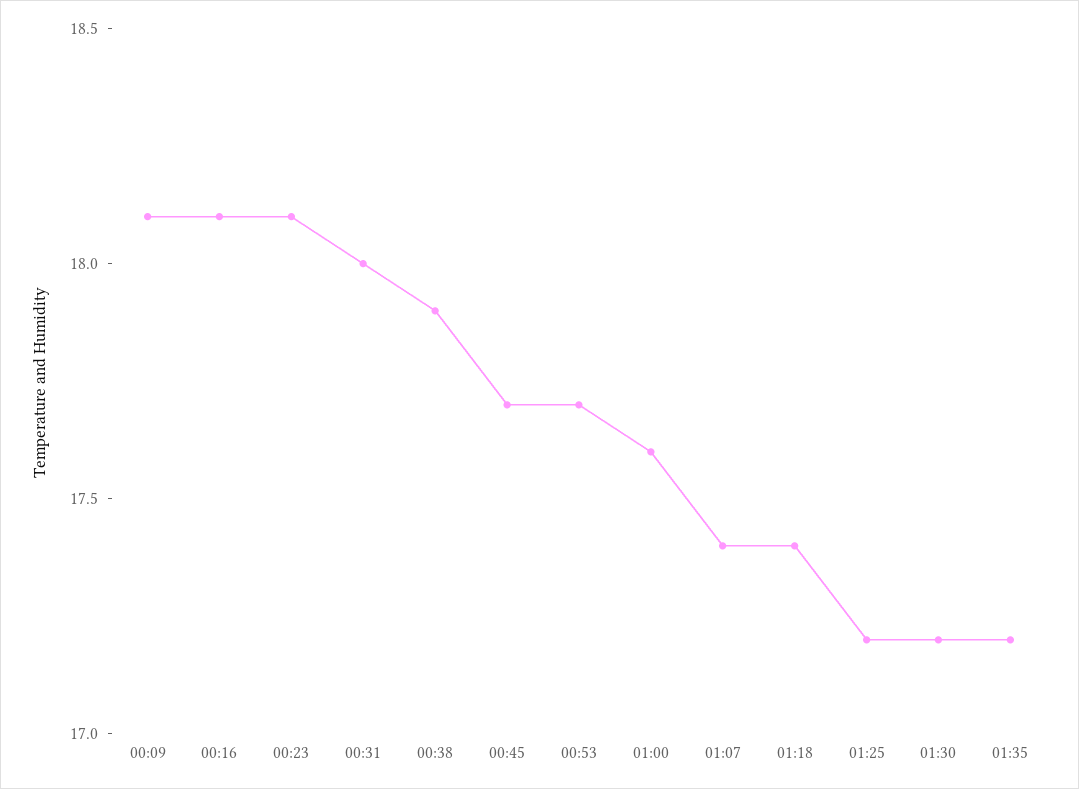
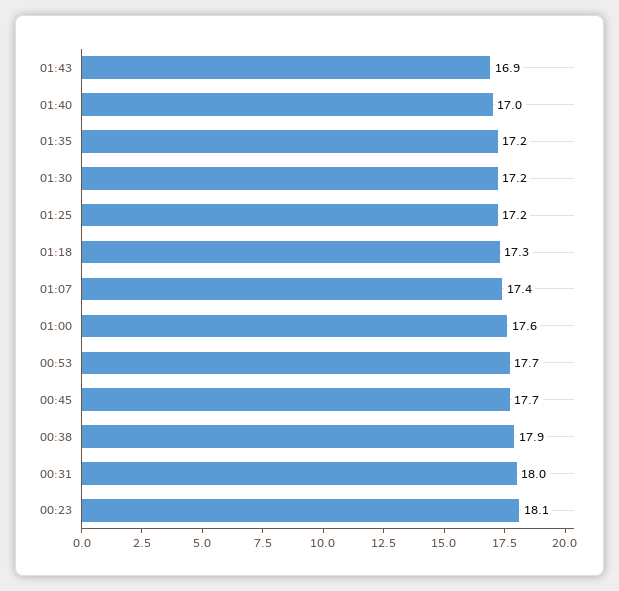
00:09: 18.1 -> none
00:16: 18.1 -> none
01:18: 17.4 -> 17.3
01:43: none -> 16.9
01:40: none -> 17

